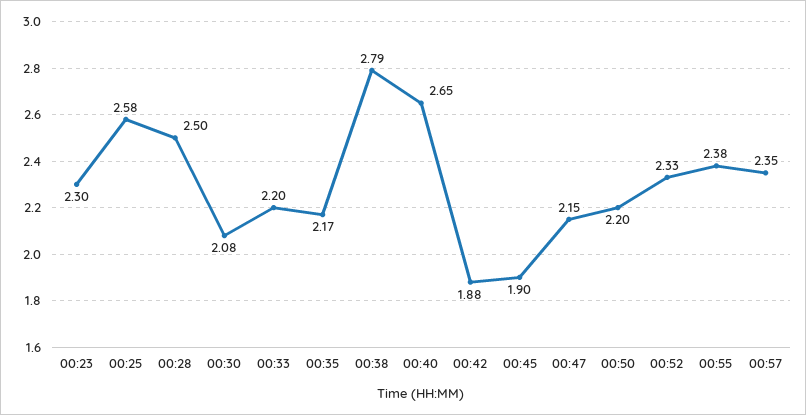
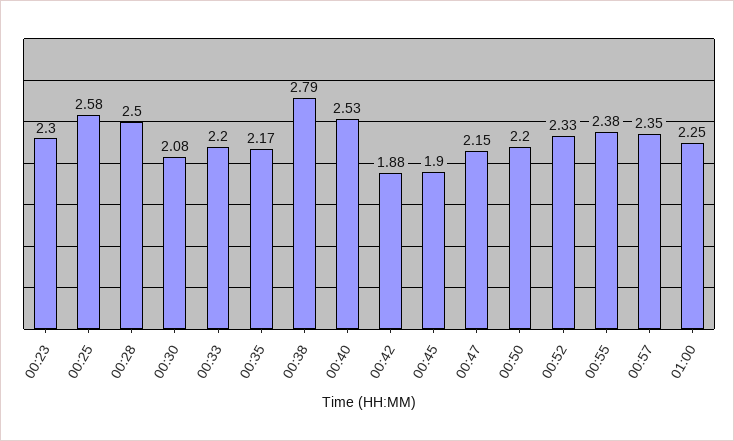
00:40: 2.65 -> 2.53
01:00: none -> 2.25

